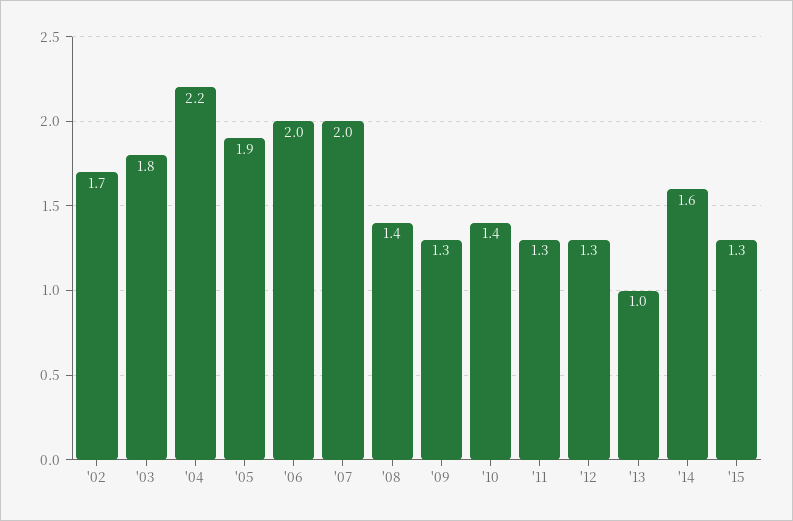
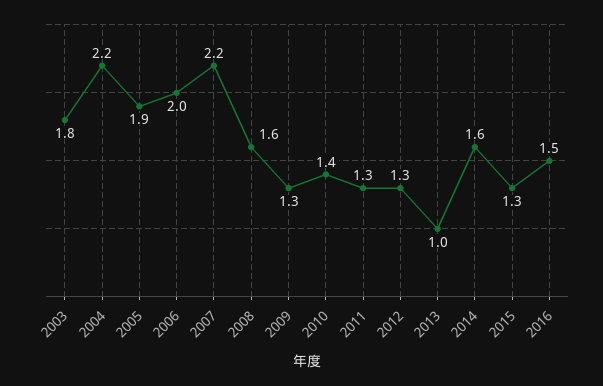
'02: 1.7 -> none
'07: 2 -> 2.2
'08: 1.4 -> 1.6
2016: none -> 1.5

